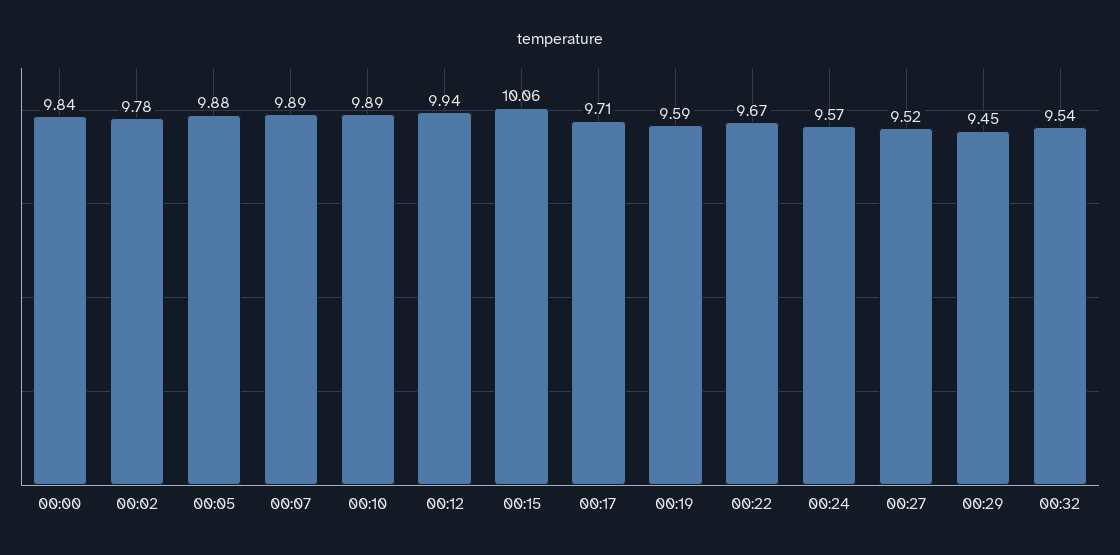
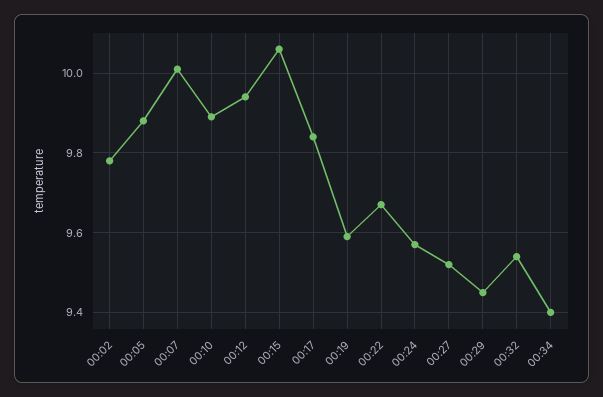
00:00: 9.84 -> none
00:07: 9.89 -> 10
00:17: 9.71 -> 9.85
00:34: none -> 9.4

